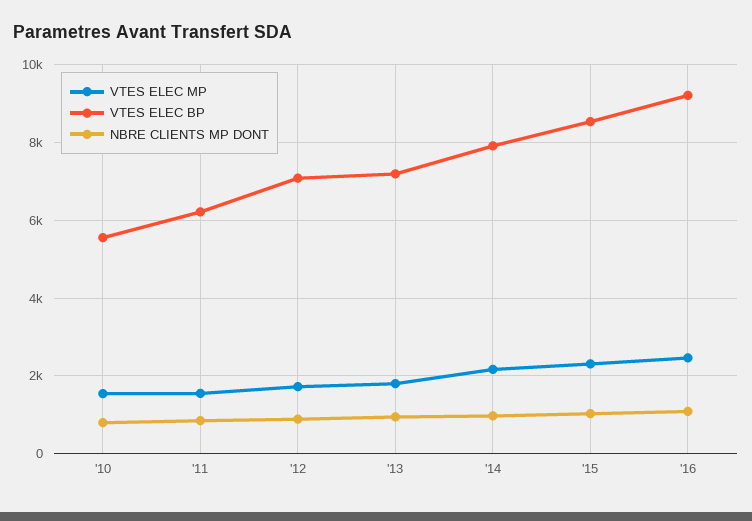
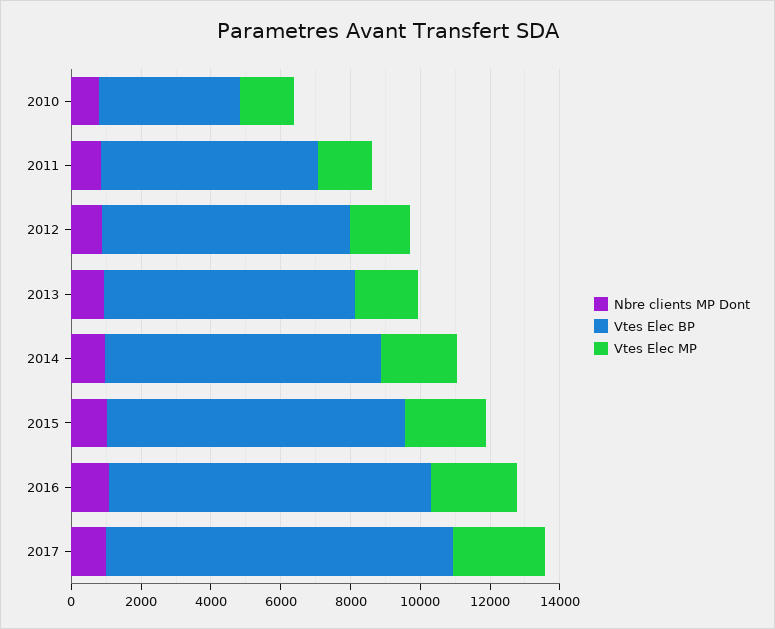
VTES ELEC BP, '10: 5600 -> 4000
NBRE CLIENTS MP DONT, 2017: none -> 1000
VTES ELEC BP, 2017: none -> 10000
VTES ELEC MP, 2017: none -> 2500

